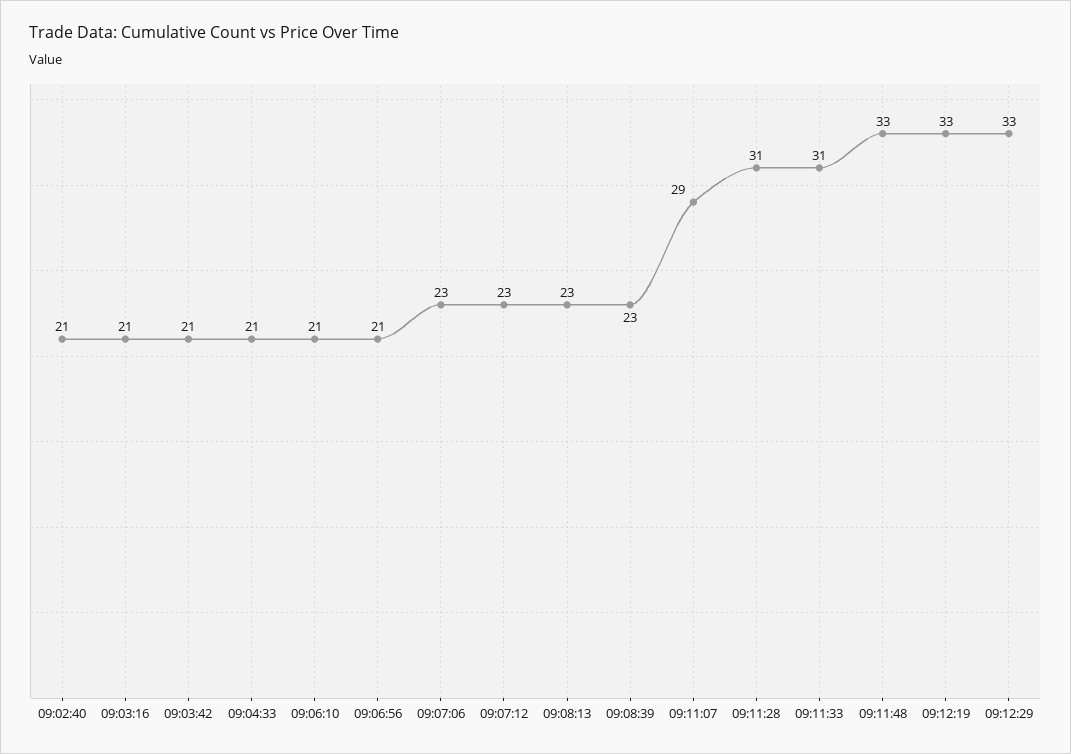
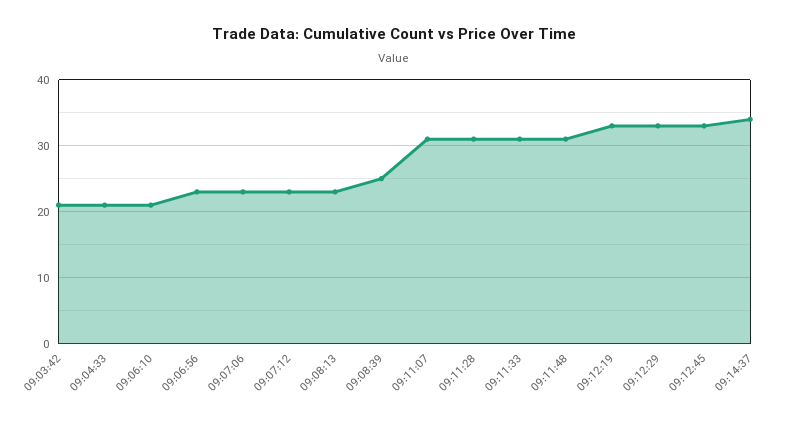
09:02:40: 21 -> none
09:03:16: 21 -> none
09:06:56: 21 -> 23
09:08:39: 23 -> 25
09:11:07: 29 -> 31
09:11:48: 33 -> 31
09:12:45: none -> 33
09:14:37: none -> 34

